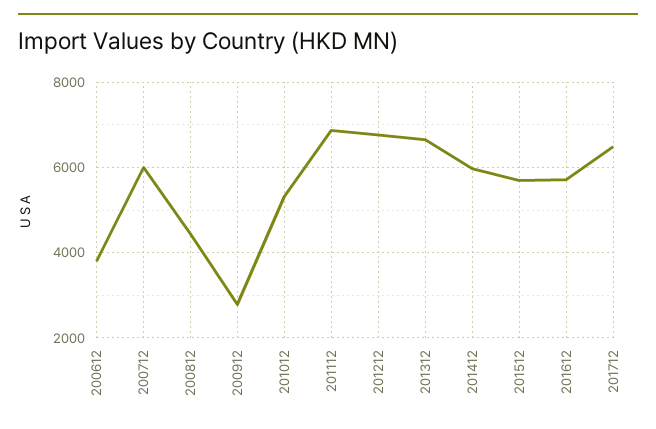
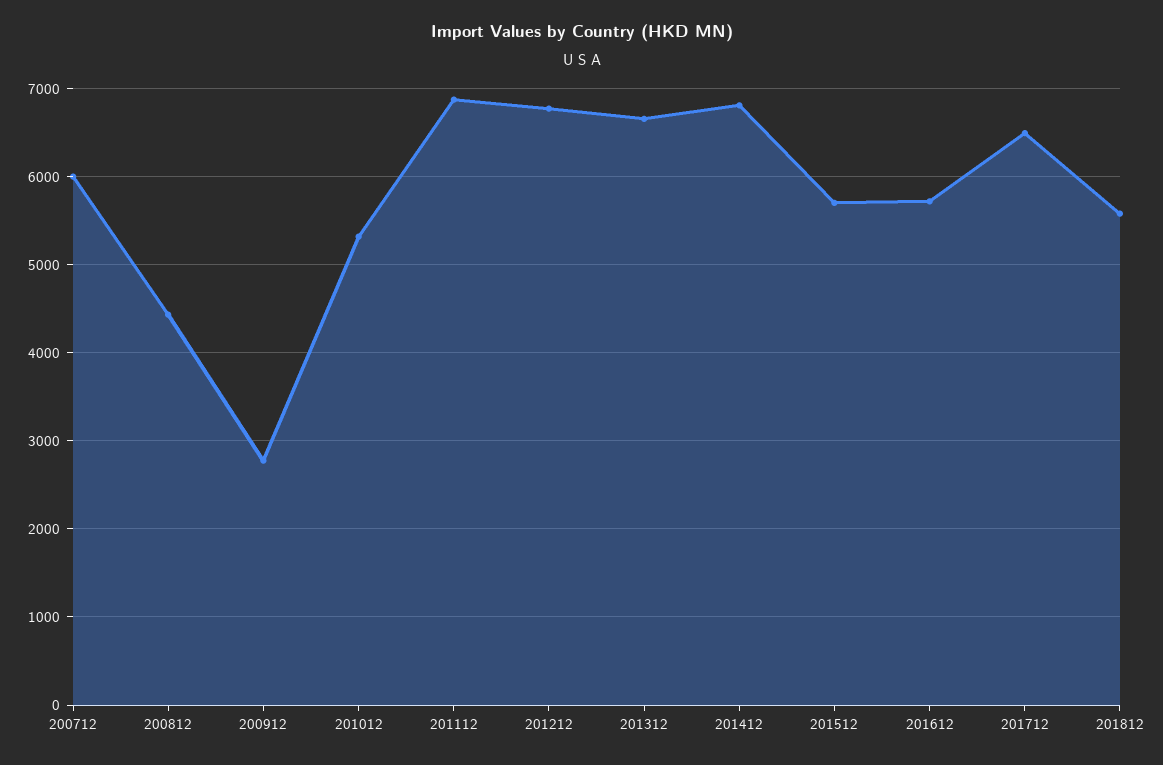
200612: 3800 -> none
201412: 6000 -> 6800
201812: none -> 5600

